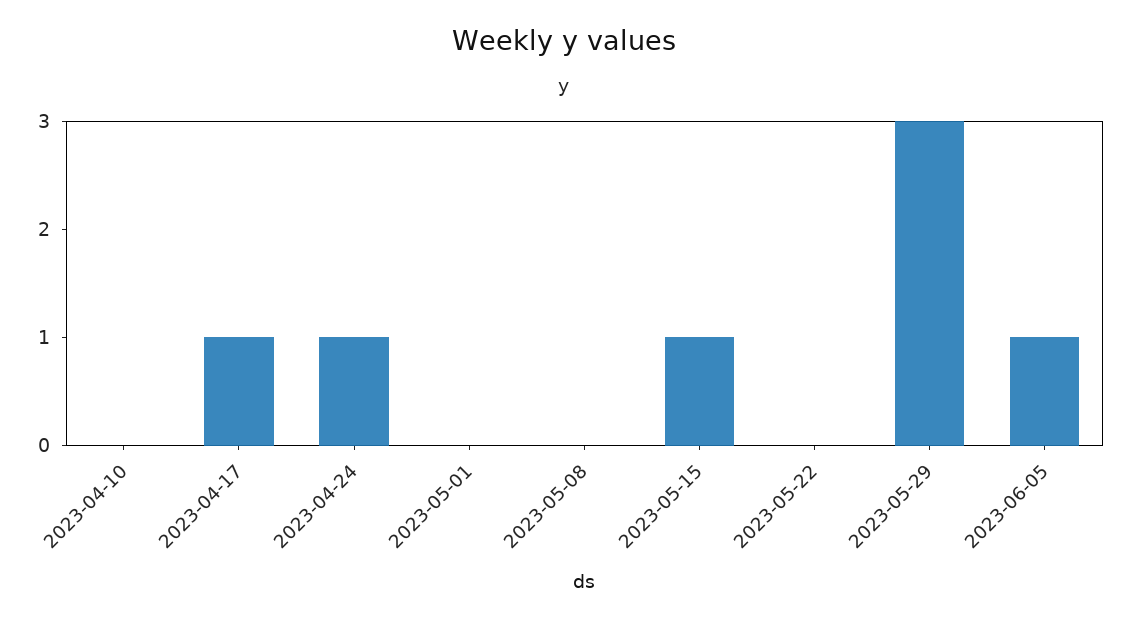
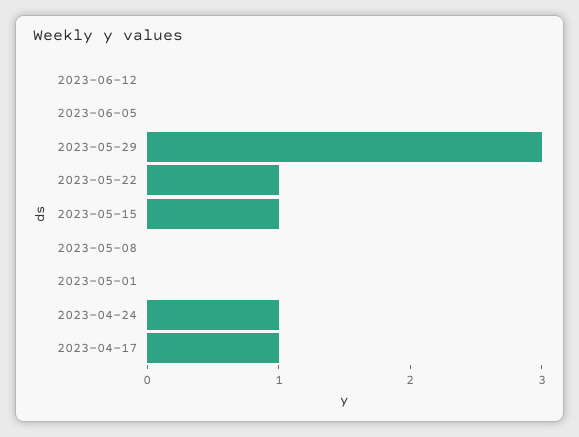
2023-04-10: 0 -> none
2023-05-22: 0 -> 1
2023-06-05: 1 -> 0
2023-06-12: none -> 0

